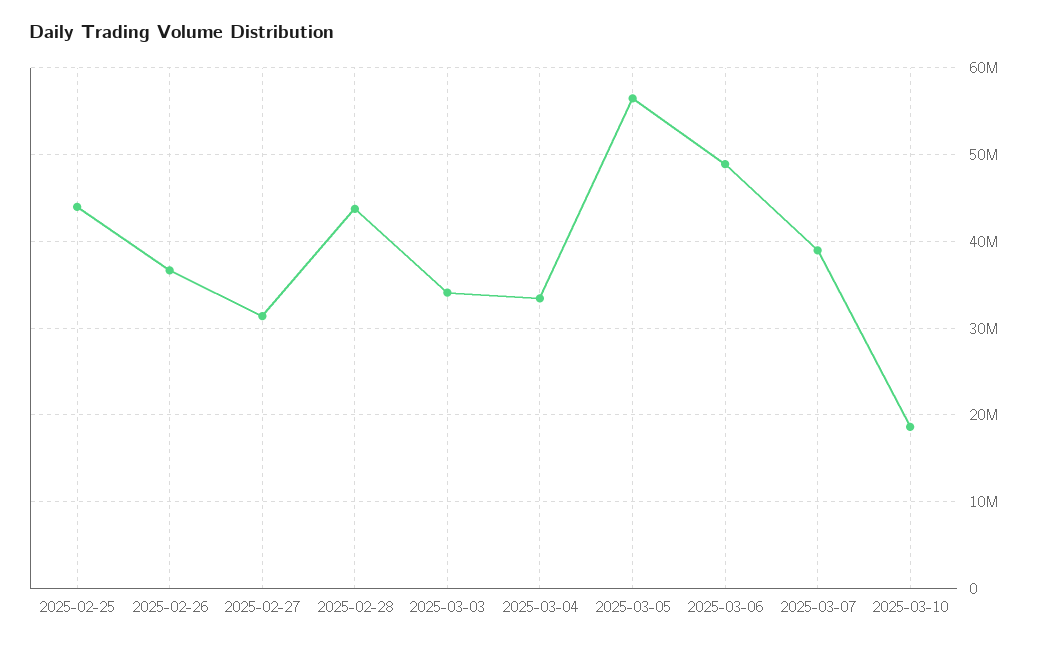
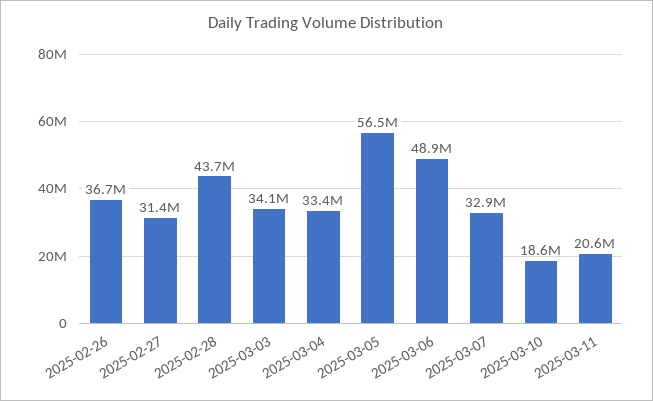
2025-02-25: 44000000 -> none
2025-03-07: 39000000 -> 32900000
2025-03-11: none -> 20600000

